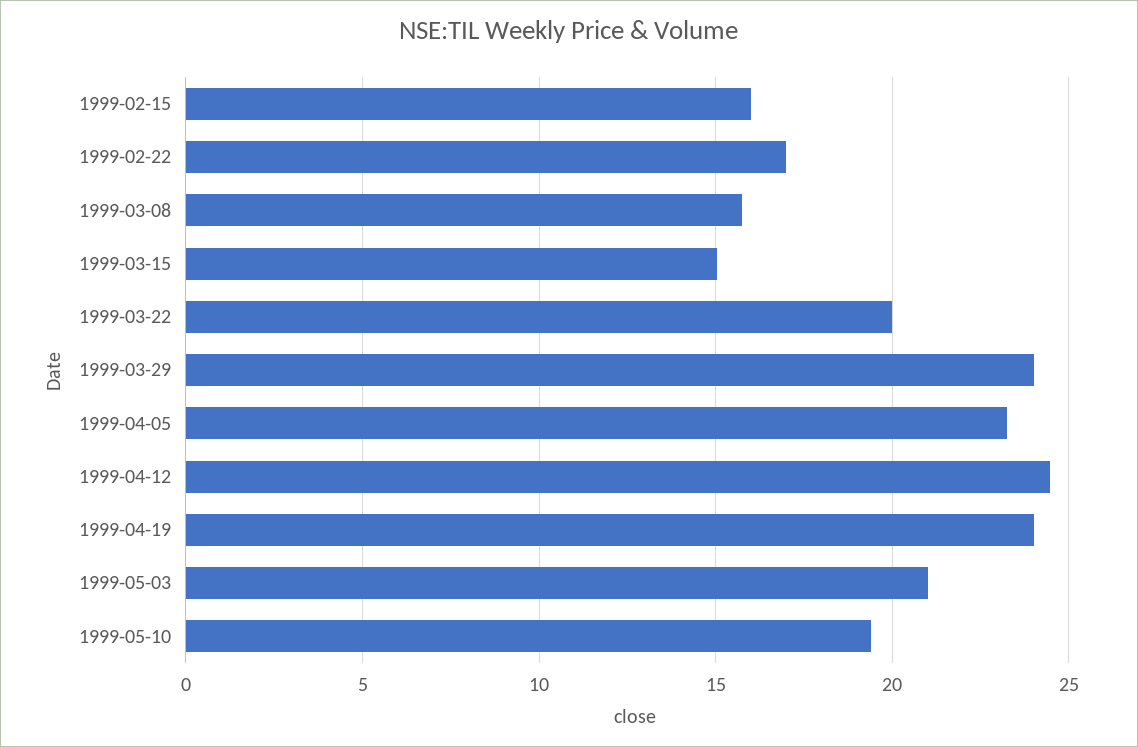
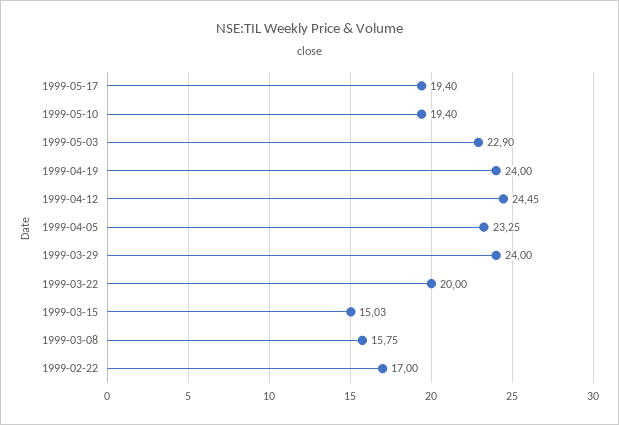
1999-02-15: 16 -> none
1999-05-03: 21 -> 22.9
1999-05-17: none -> 19.4

